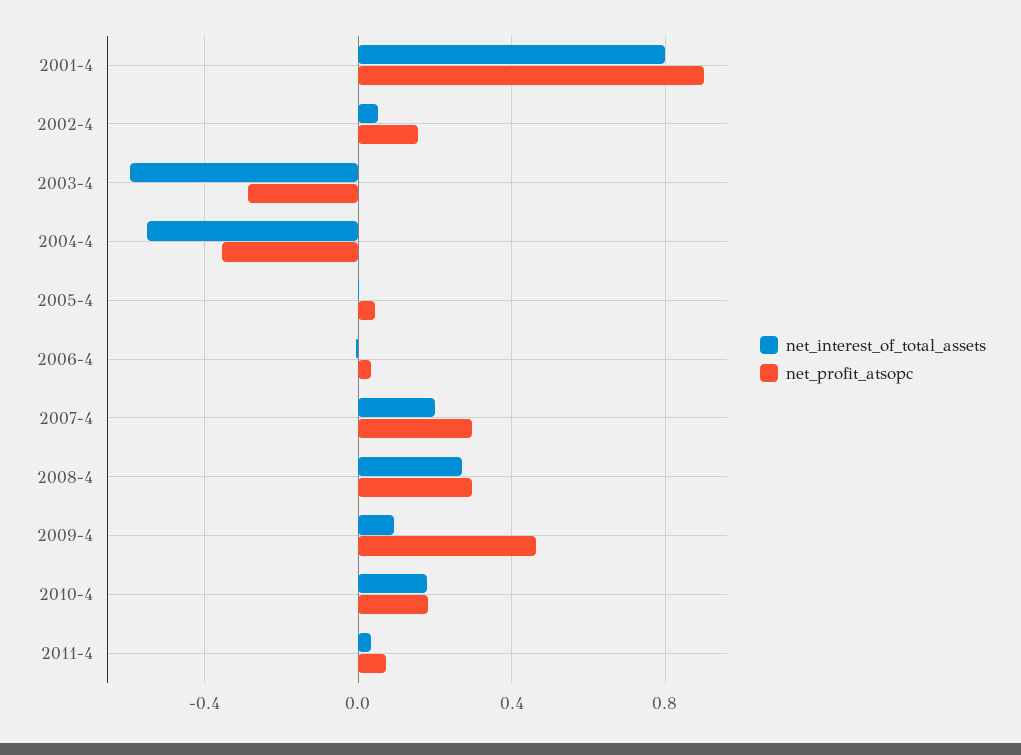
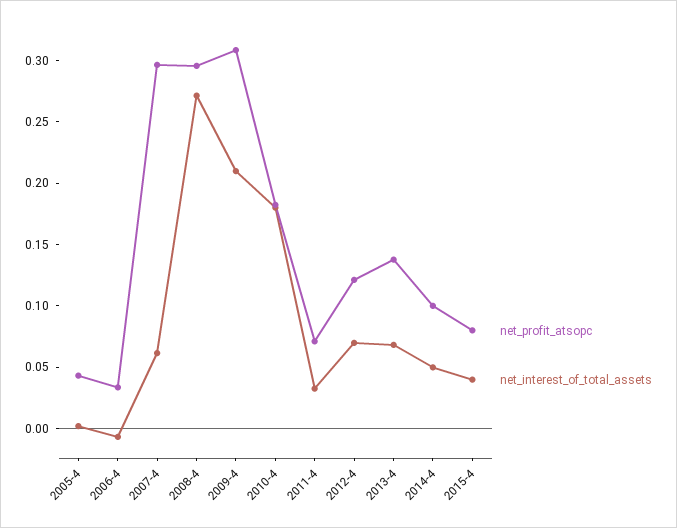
net_interest_of_total_assets, 2001-4: 0.8 -> none
net_profit_atsopc, 2001-4: 0.9 -> none
net_interest_of_total_assets, 2002-4: 0.05 -> none
net_profit_atsopc, 2002-4: 0.15 -> none
net_interest_of_total_assets, 2003-4: -0.6 -> none
net_profit_atsopc, 2003-4: -0.3 -> none
net_interest_of_total_assets, 2004-4: -0.55 -> none
net_profit_atsopc, 2004-4: -0.35 -> none
net_interest_of_total_assets, 2007-4: 0.2 -> 0.06
net_interest_of_total_assets, 2009-4: 0.1 -> 0.21
net_profit_atsopc, 2009-4: 0.45 -> 0.31
net_profit_atsopc, 2012-4: none -> 0.12
net_interest_of_total_assets, 2012-4: none -> 0.07
net_profit_atsopc, 2013-4: none -> 0.14
net_interest_of_total_assets, 2013-4: none -> 0.07
net_profit_atsopc, 2014-4: none -> 0.1
net_interest_of_total_assets, 2014-4: none -> 0.05
net_profit_atsopc, 2015-4: none -> 0.08
net_interest_of_total_assets, 2015-4: none -> 0.04

